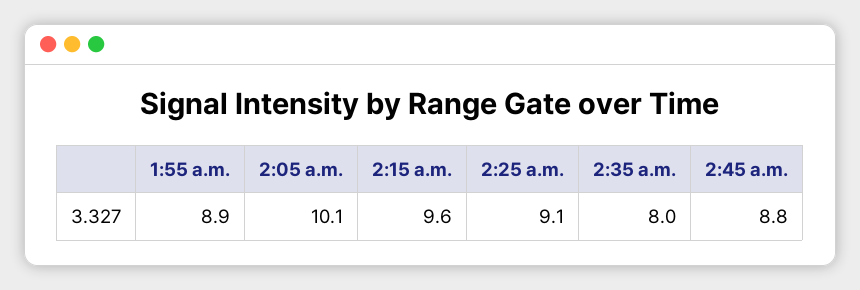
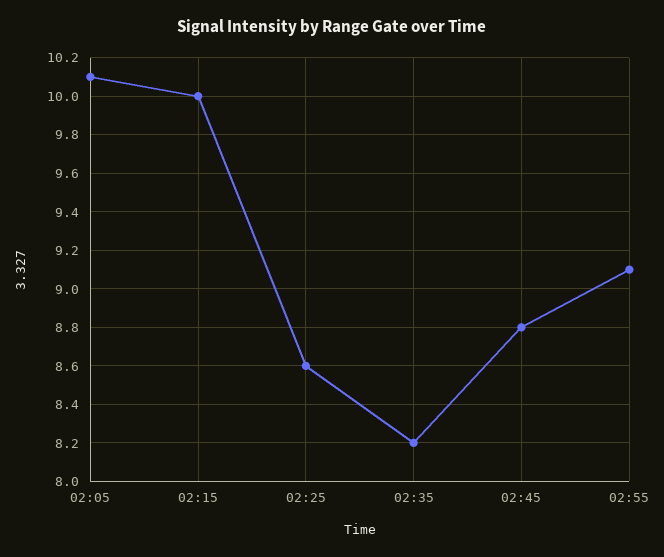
1:55 a.m.: 8.9 -> none
2:15 a.m.: 9.6 -> 10
2:25 a.m.: 9.1 -> 8.6
2:35 a.m.: 8 -> 8.2
02:55: none -> 9.1

